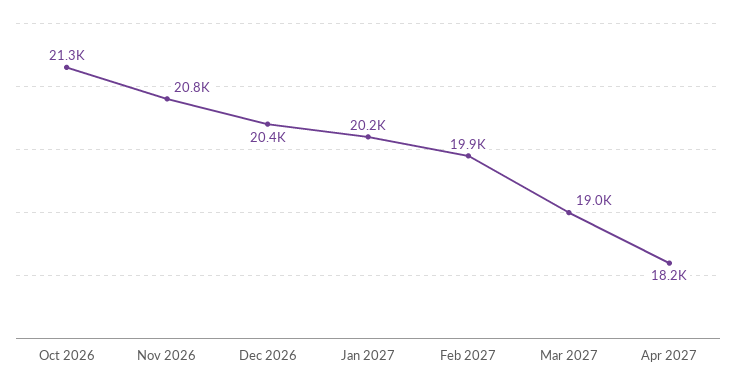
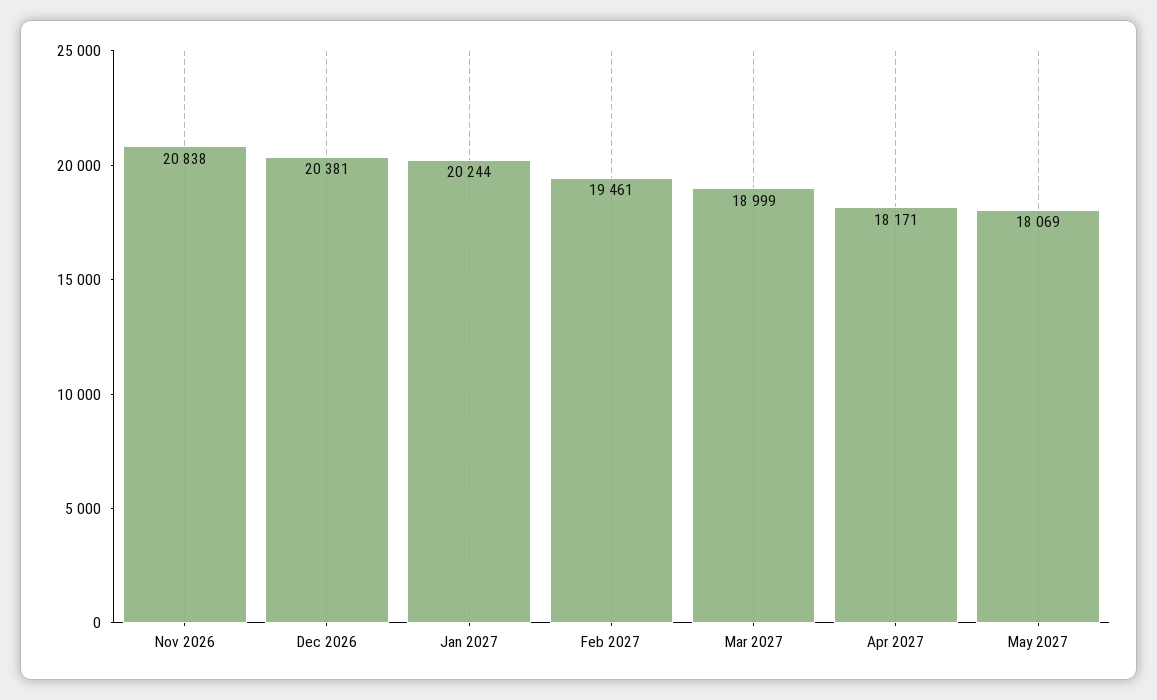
Oct 2026: 21300 -> none
Feb 2027: 19900 -> 19461
May 2027: none -> 18069

